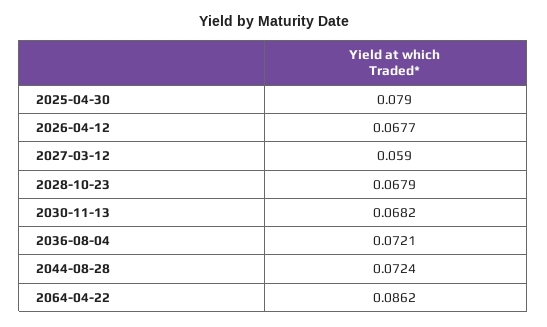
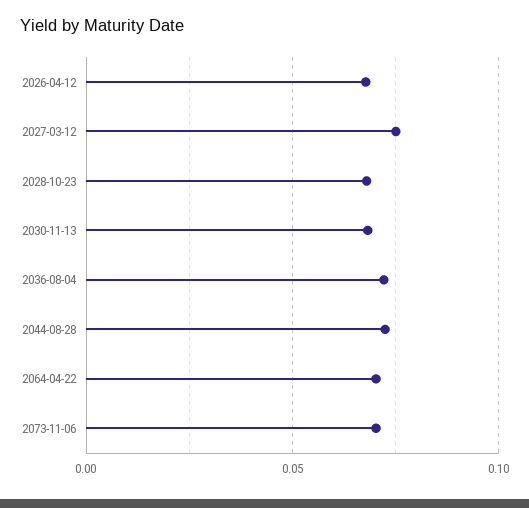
2025-04-30: 0.079 -> none
2027-03-12: 0.059 -> 0.075
2064-04-22: 0.0862 -> 0.07
2073-11-06: none -> 0.07

